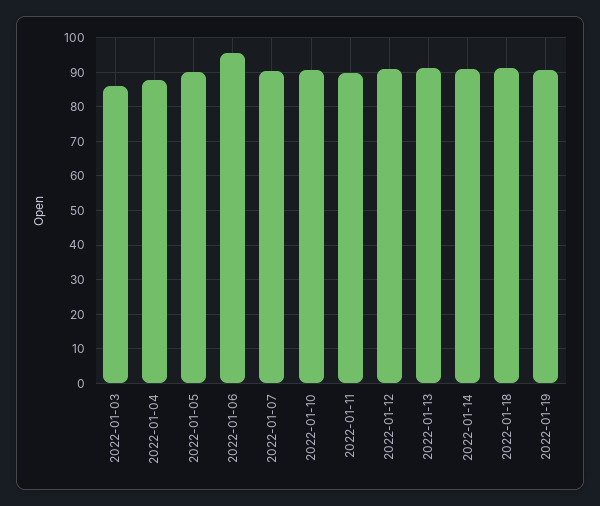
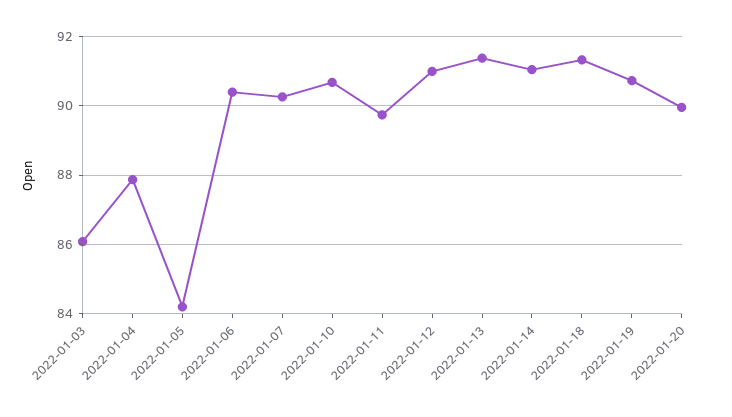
2022-01-05: 90 -> 84.2
2022-01-06: 96 -> 90.4
2022-01-20: none -> 90

